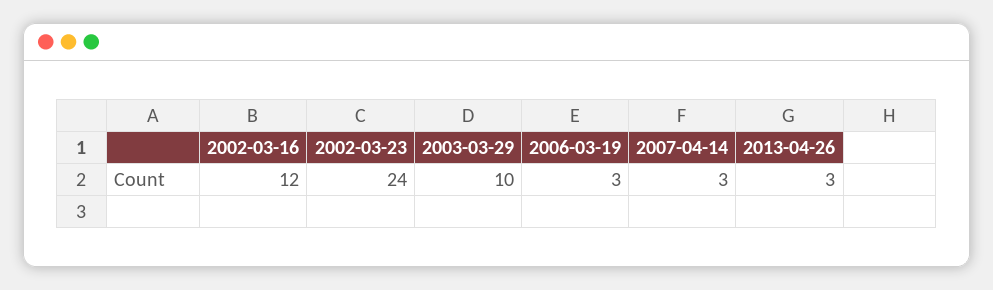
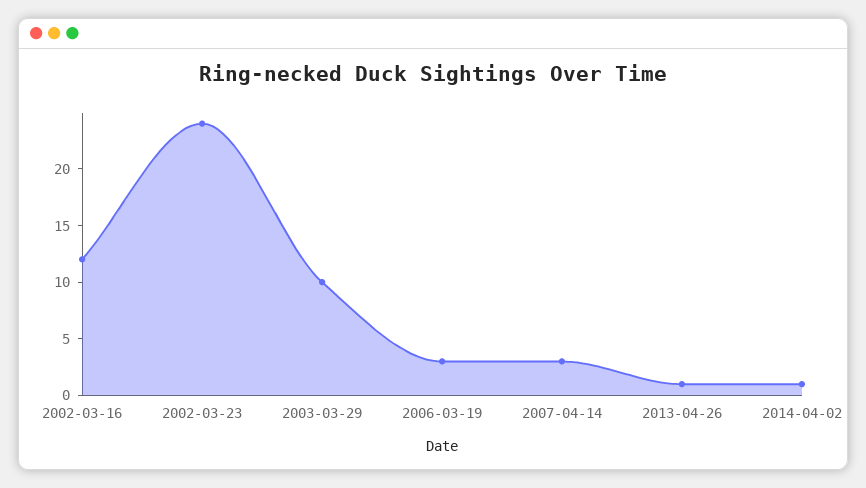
2013-04-26: 3 -> 1
2014-04-02: none -> 1

